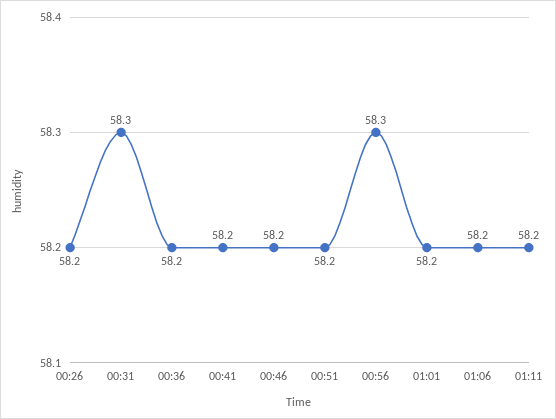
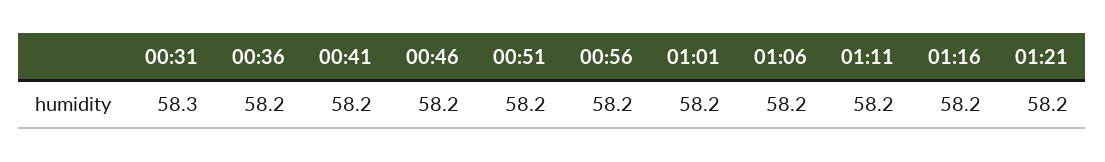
00:26: 58.2 -> none
00:56: 58.3 -> 58.2
01:16: none -> 58.2
01:21: none -> 58.2

